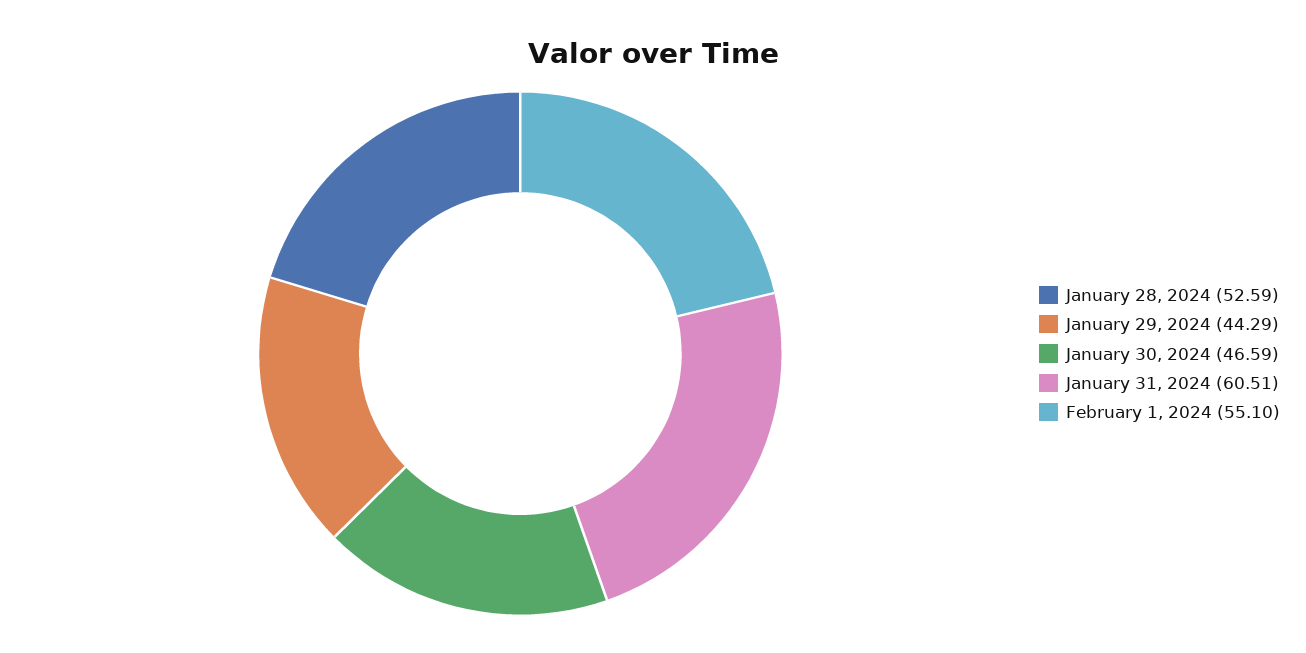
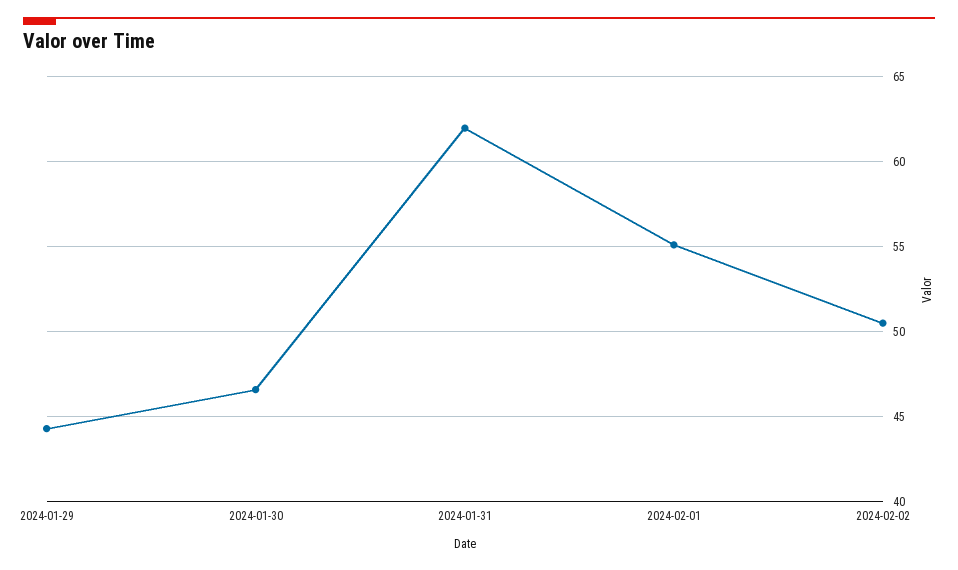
January 28, 2024: 52.59 -> none
January 31, 2024: 60.51 -> 62
2024-02-02: none -> 50.5

